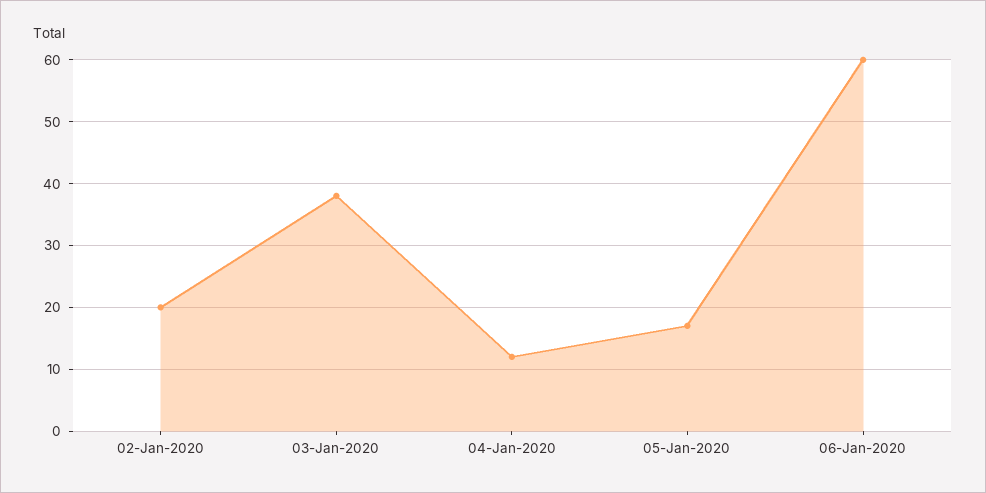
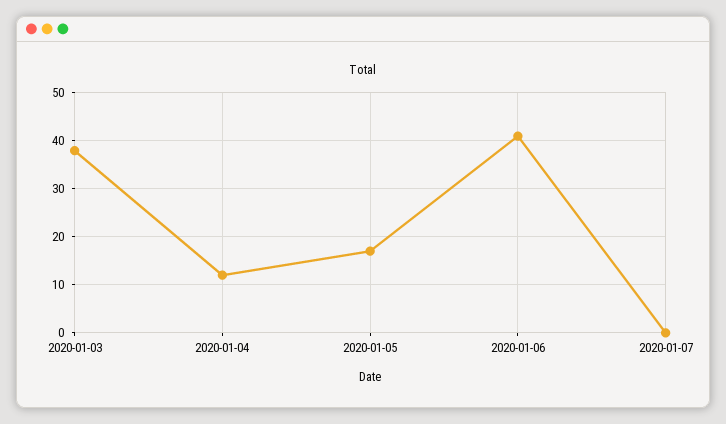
02-Jan-2020: 20 -> none
06-Jan-2020: 60 -> 40
2020-01-07: none -> 0

